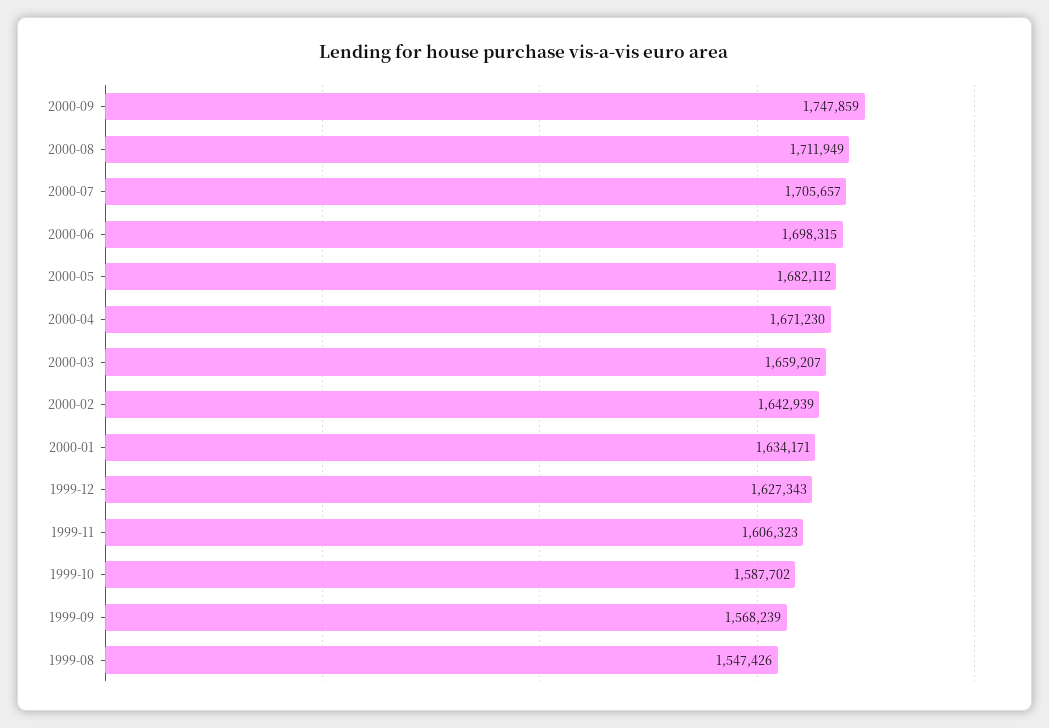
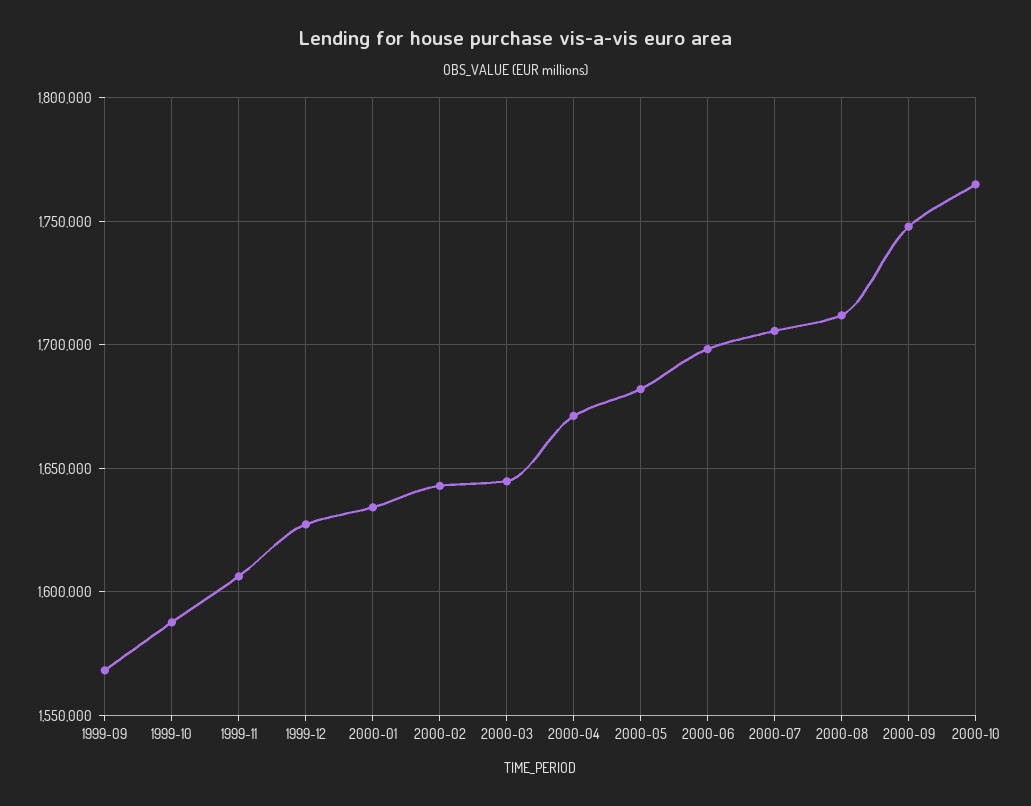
2000-03: 1659207 -> 1645000
1999-08: 1547426 -> none
2000-10: none -> 1765000

